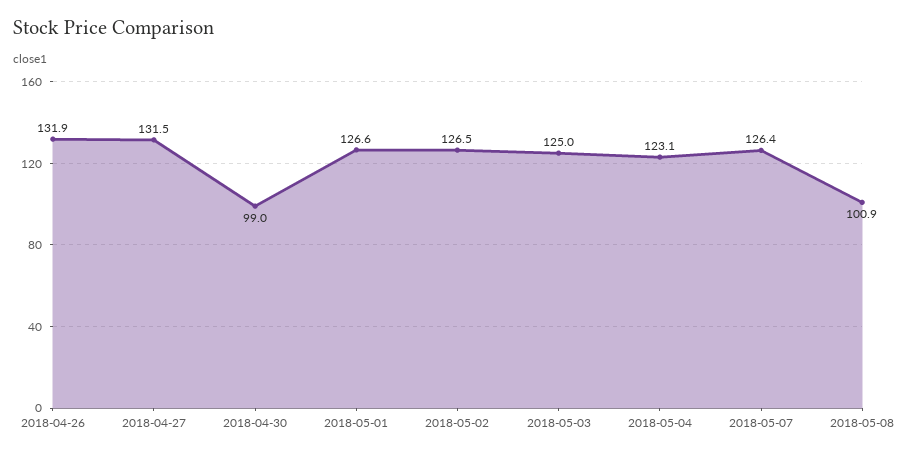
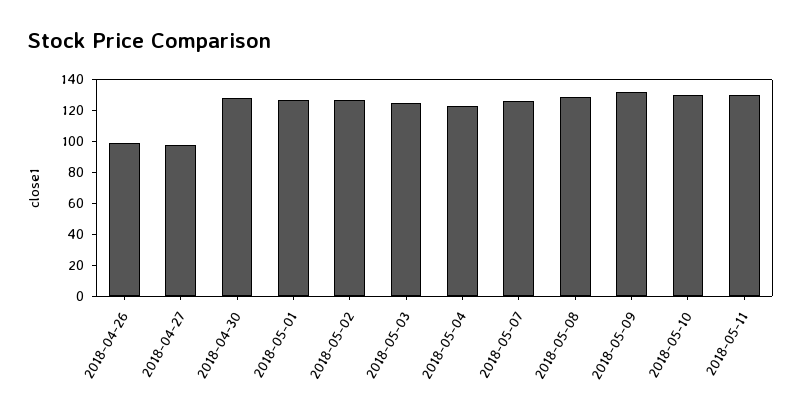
2018-04-26: 131.9 -> 100
2018-04-27: 131.5 -> 100
2018-04-30: 99 -> 130
2018-05-08: 100.9 -> 130
2018-05-09: none -> 130
2018-05-10: none -> 130
2018-05-11: none -> 130

